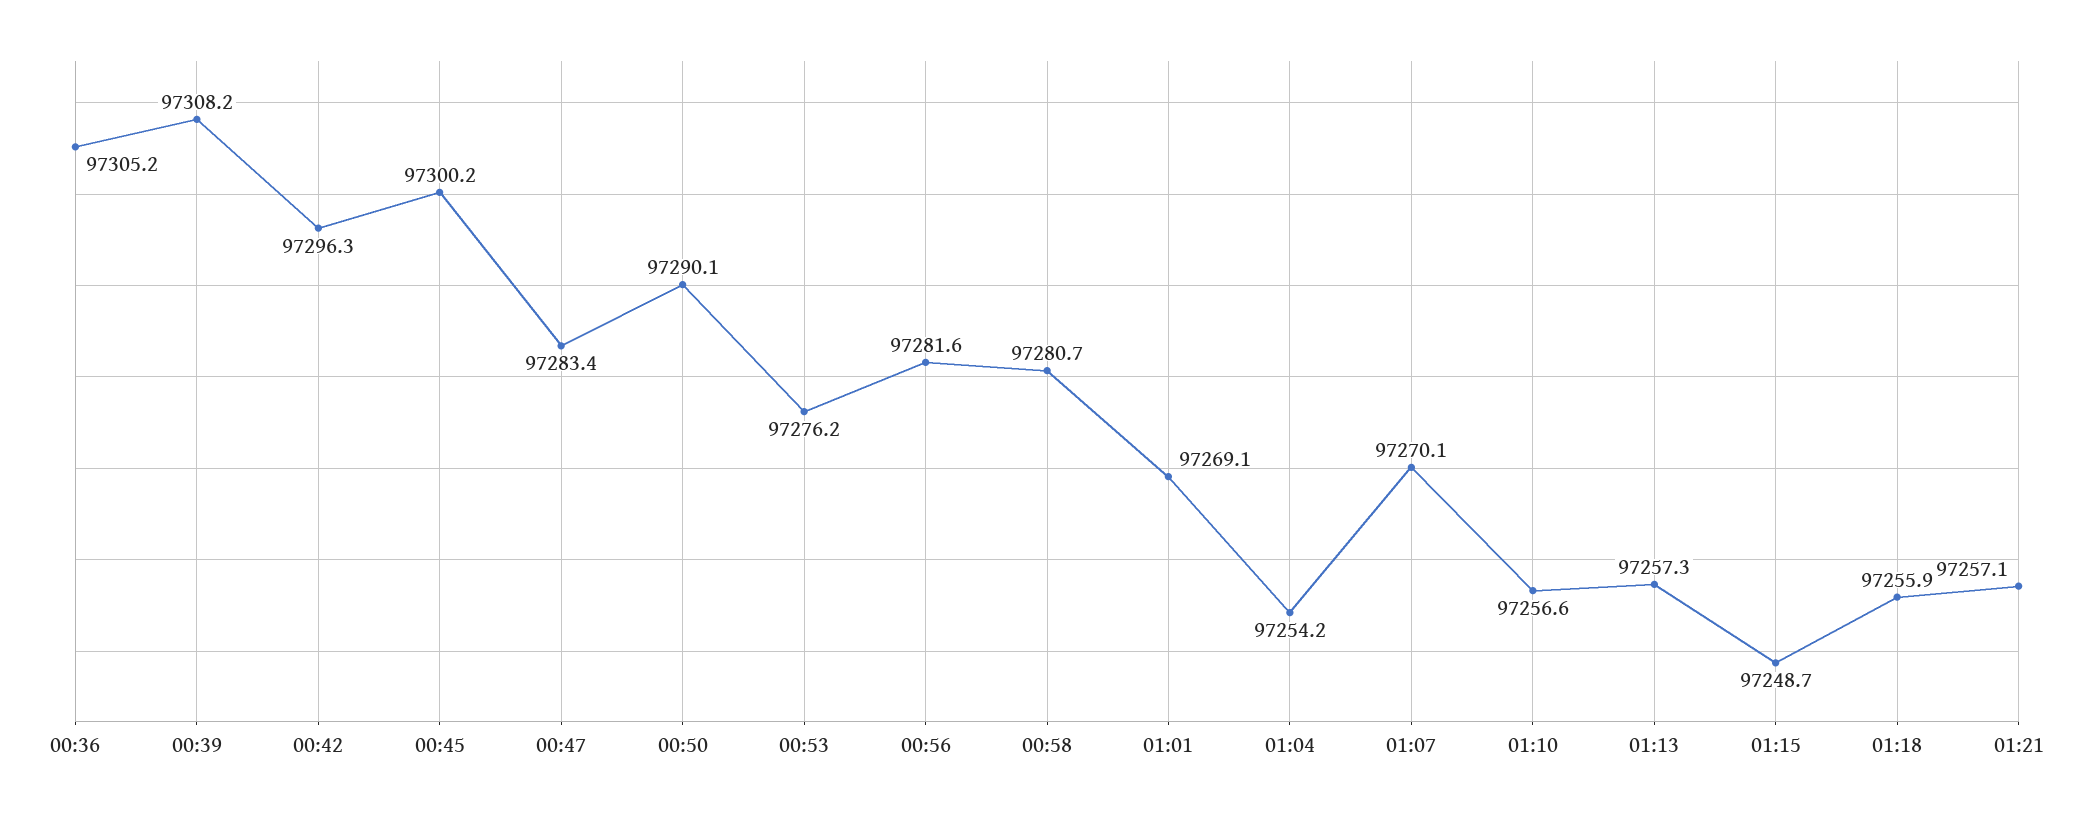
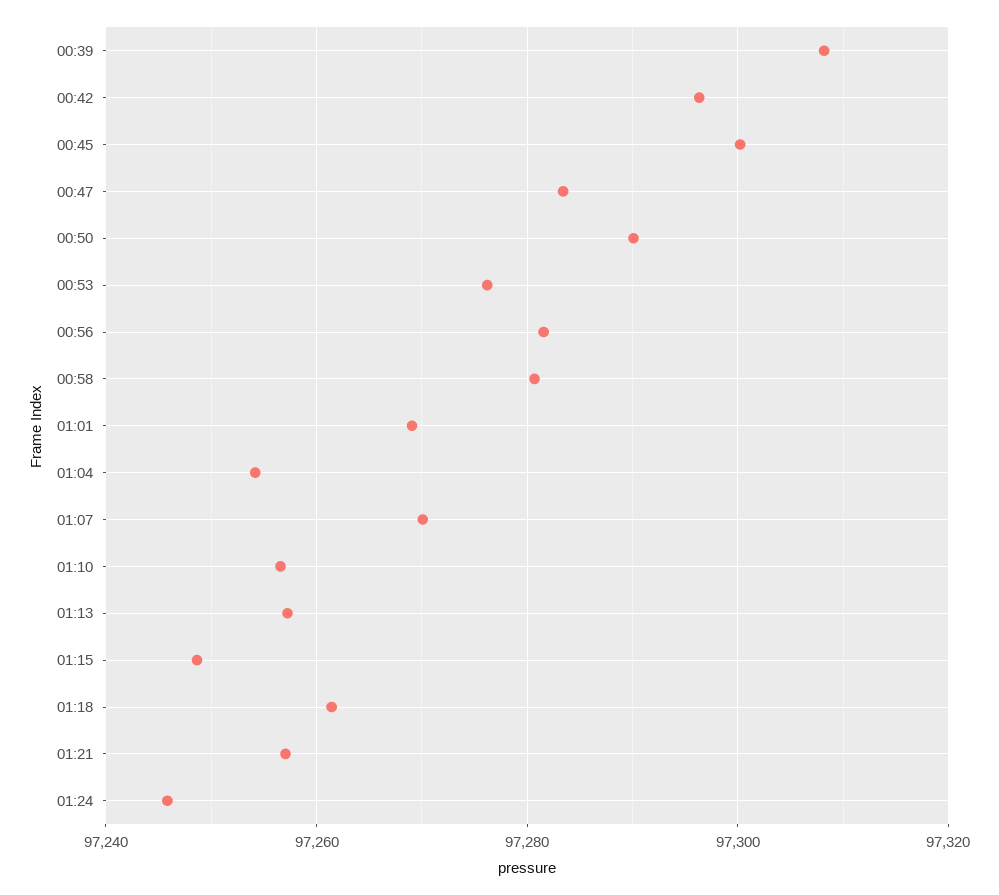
00:36: 97305.2 -> none
01:18: 97255.9 -> 97262
01:24: none -> 97246

